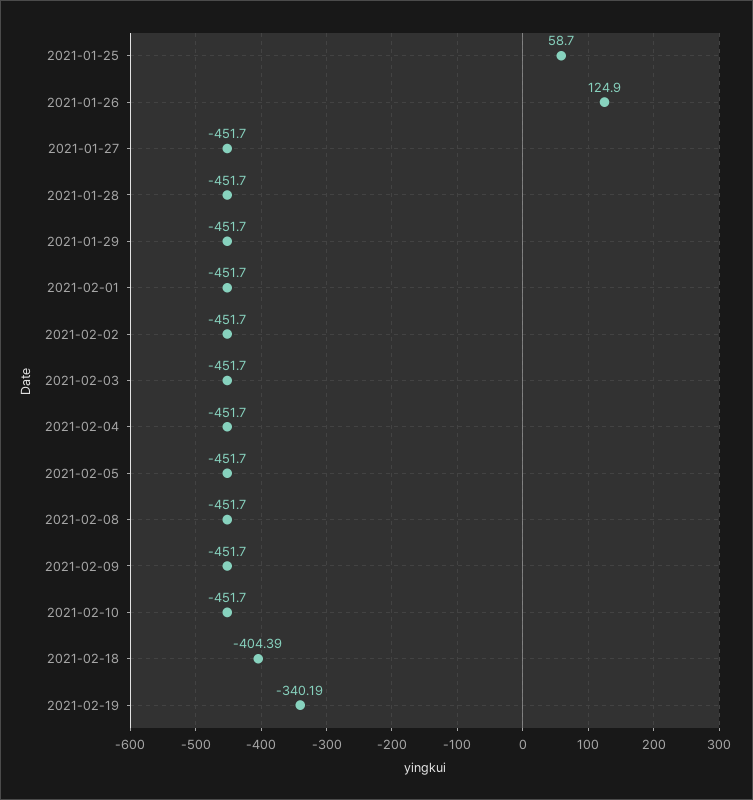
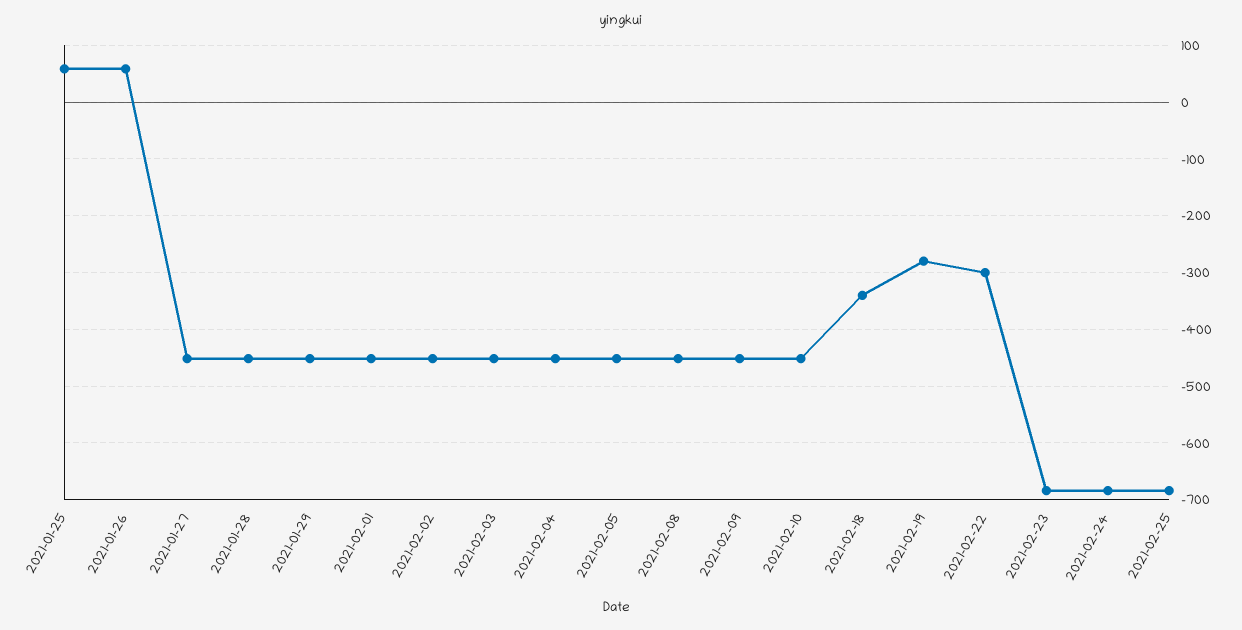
2021-01-26: 124.9 -> 60
2021-02-18: -404.39 -> -340
2021-02-19: -340.19 -> -280
2021-02-22: none -> -300
2021-02-23: none -> -680
2021-02-24: none -> -680
2021-02-25: none -> -680

